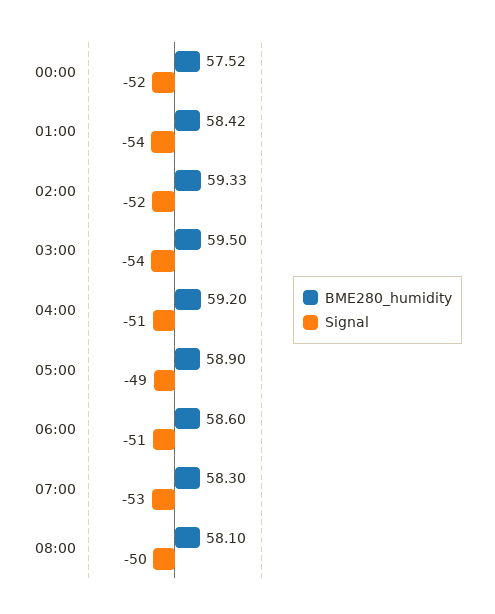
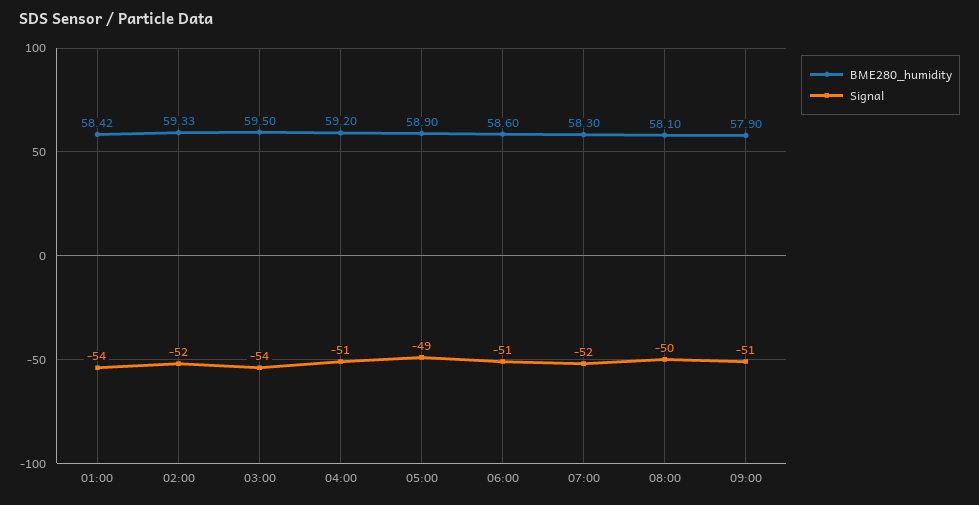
BME280_humidity, 00:00: 57.52 -> none
Signal, 00:00: -52 -> none
Signal, 07:00: -53 -> -52
BME280_humidity, 09:00: none -> 57.9
Signal, 09:00: none -> -51

